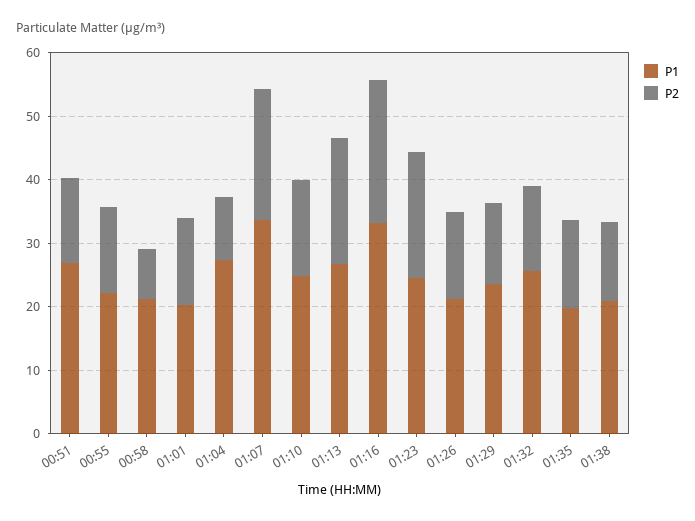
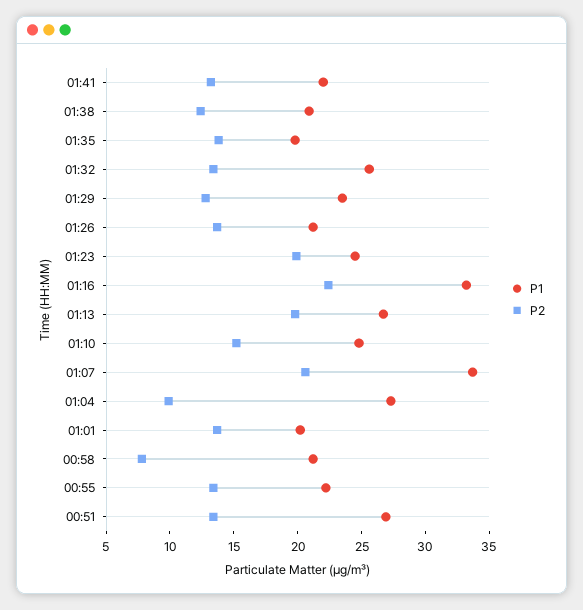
P1, 01:41: none -> 22
P2, 01:41: none -> 13

